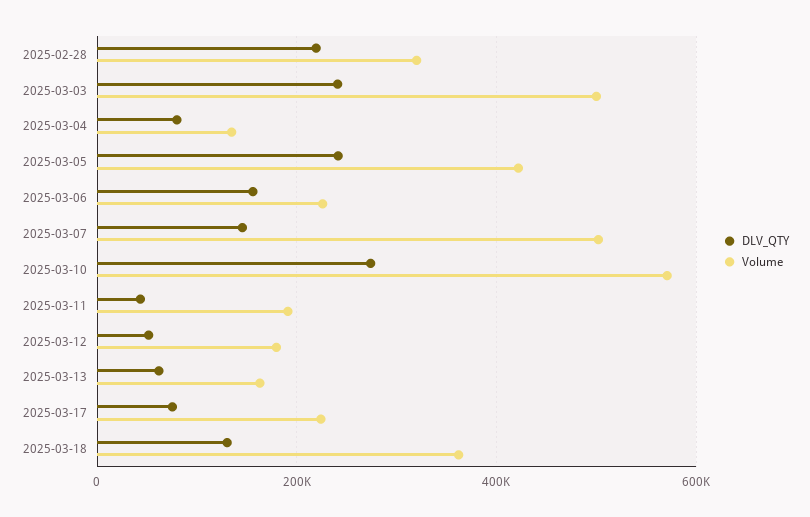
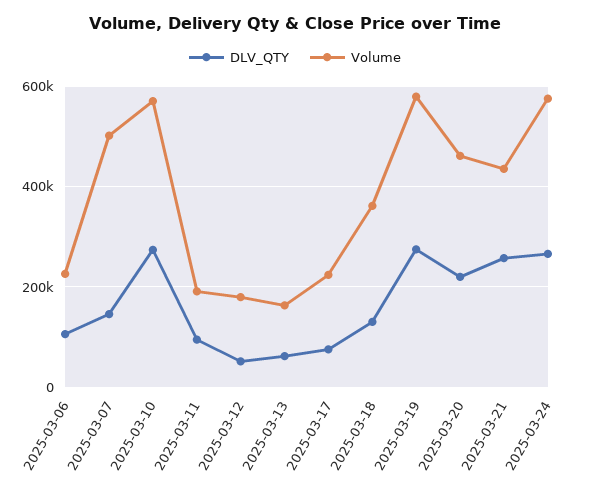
DLV_QTY, 2025-02-28: 220000 -> none
Volume, 2025-02-28: 320000 -> none
DLV_QTY, 2025-03-03: 240000 -> none
Volume, 2025-03-03: 500000 -> none
DLV_QTY, 2025-03-04: 80000 -> none
Volume, 2025-03-04: 140000 -> none
DLV_QTY, 2025-03-05: 240000 -> none
Volume, 2025-03-05: 420000 -> none
DLV_QTY, 2025-03-06: 160000 -> 100000
DLV_QTY, 2025-03-11: 40000 -> 100000
DLV_QTY, 2025-03-19: none -> 280000
Volume, 2025-03-19: none -> 580000
DLV_QTY, 2025-03-20: none -> 220000
Volume, 2025-03-20: none -> 460000
DLV_QTY, 2025-03-21: none -> 260000
Volume, 2025-03-21: none -> 440000
DLV_QTY, 2025-03-24: none -> 260000
Volume, 2025-03-24: none -> 580000

